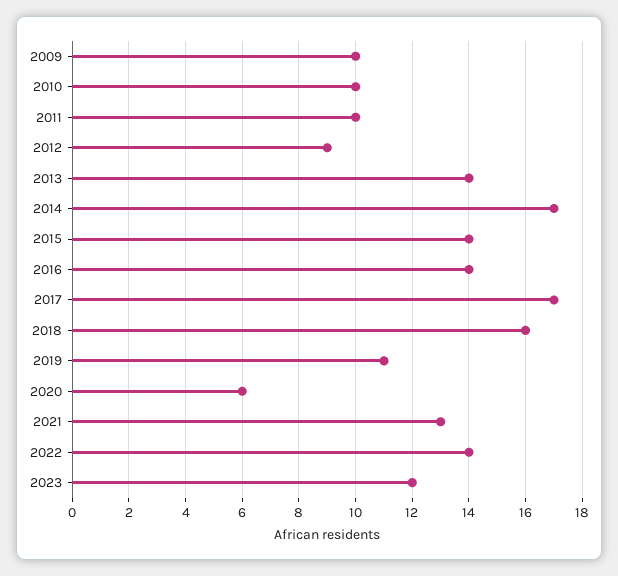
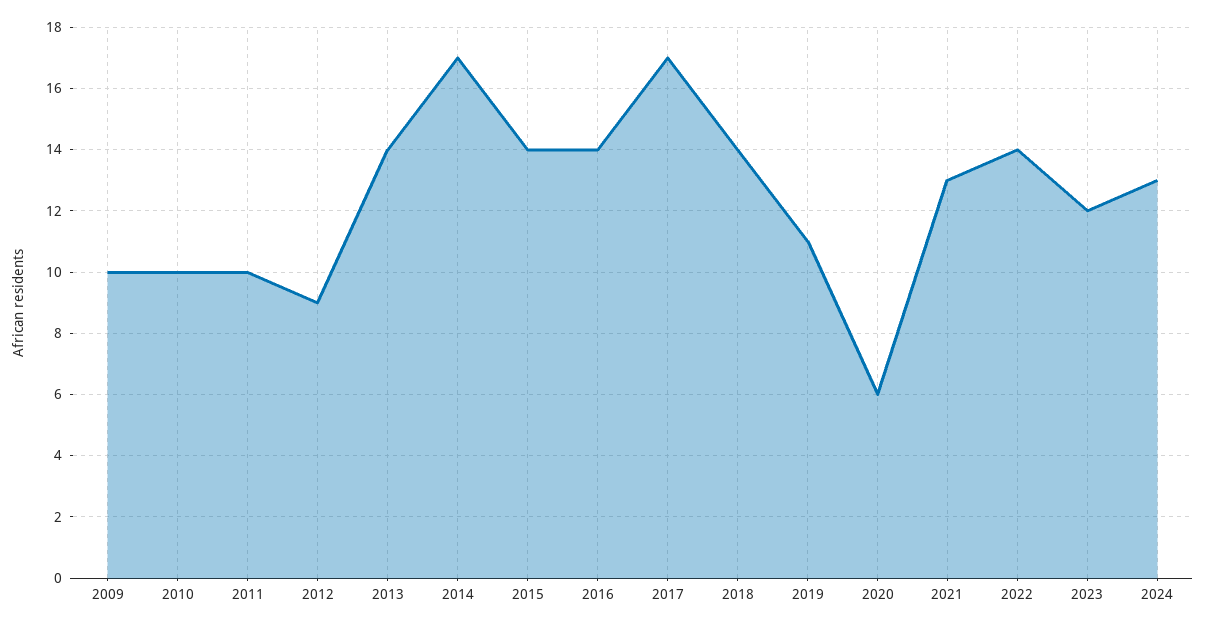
2018: 16 -> 14
2024: none -> 13

